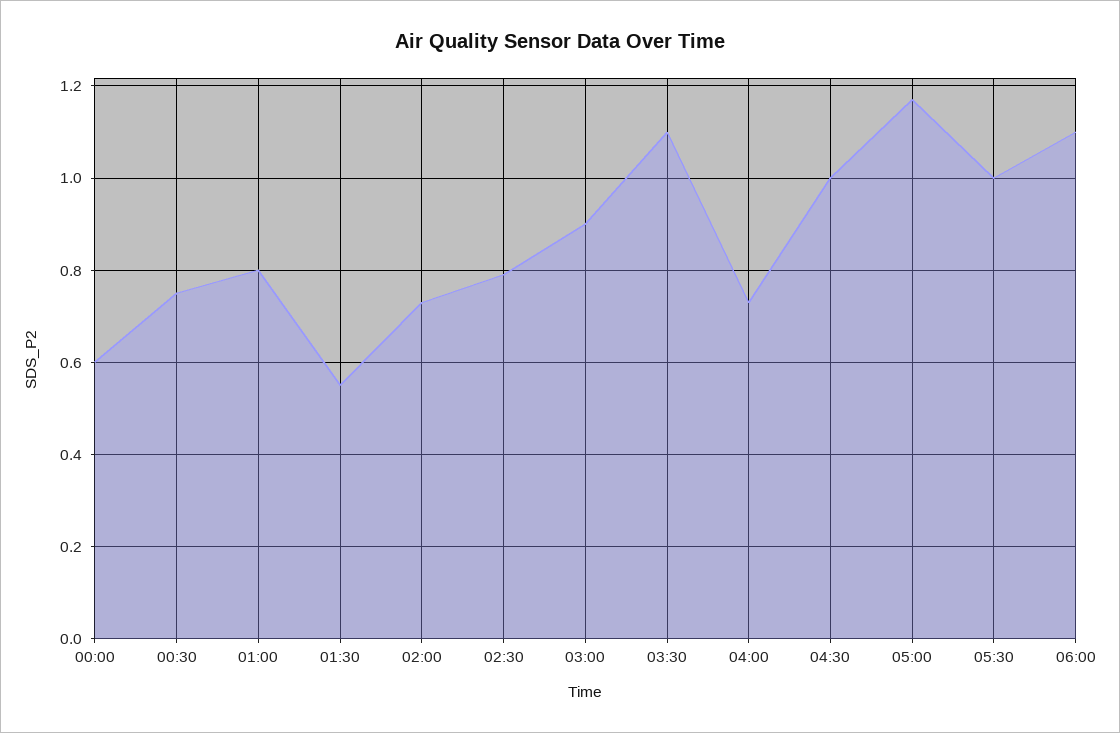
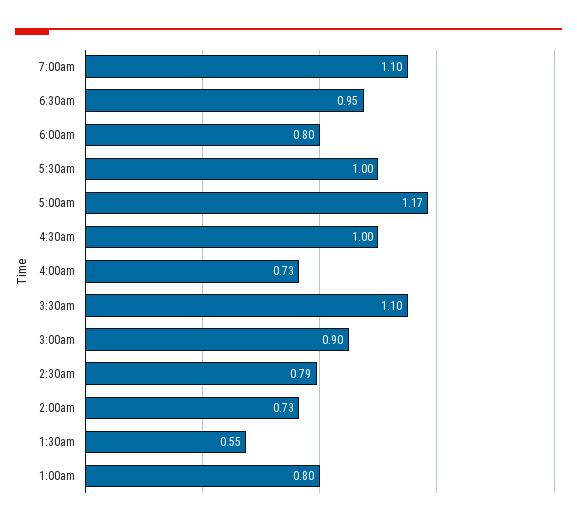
00:00: 0.6 -> none
00:30: 0.75 -> none
06:00: 1.1 -> 0.8
7:00am: none -> 1.1
6:30am: none -> 0.95

